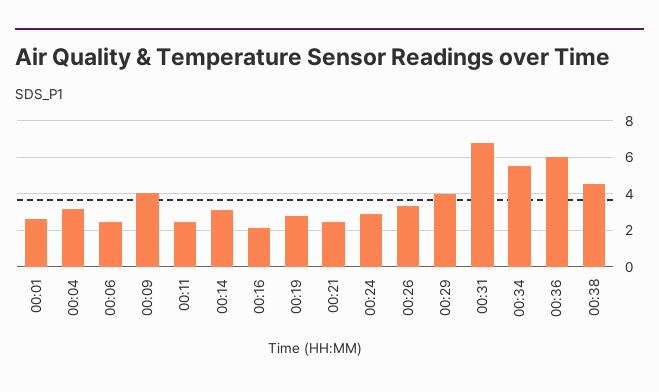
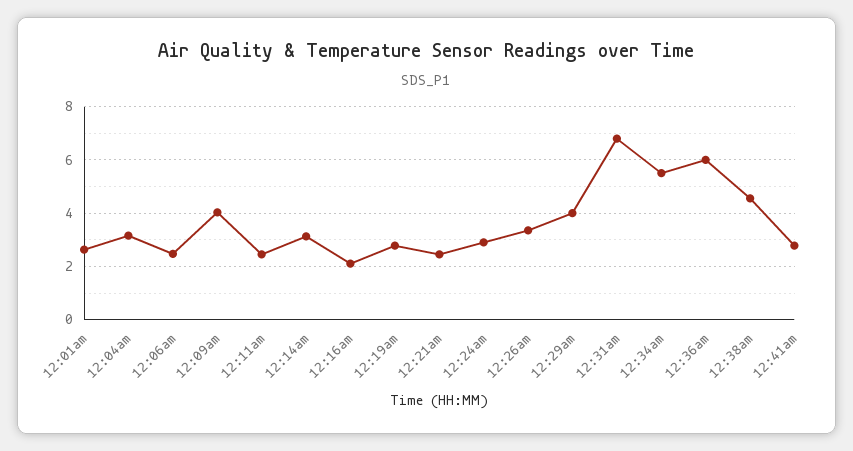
12:41am: none -> 2.75

